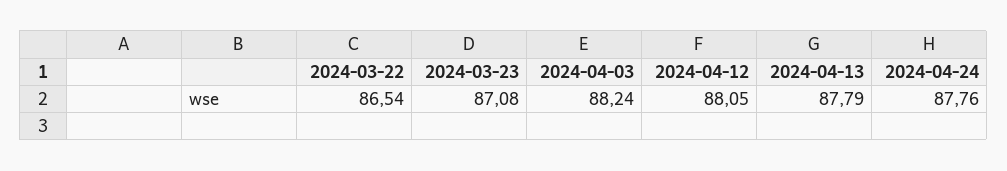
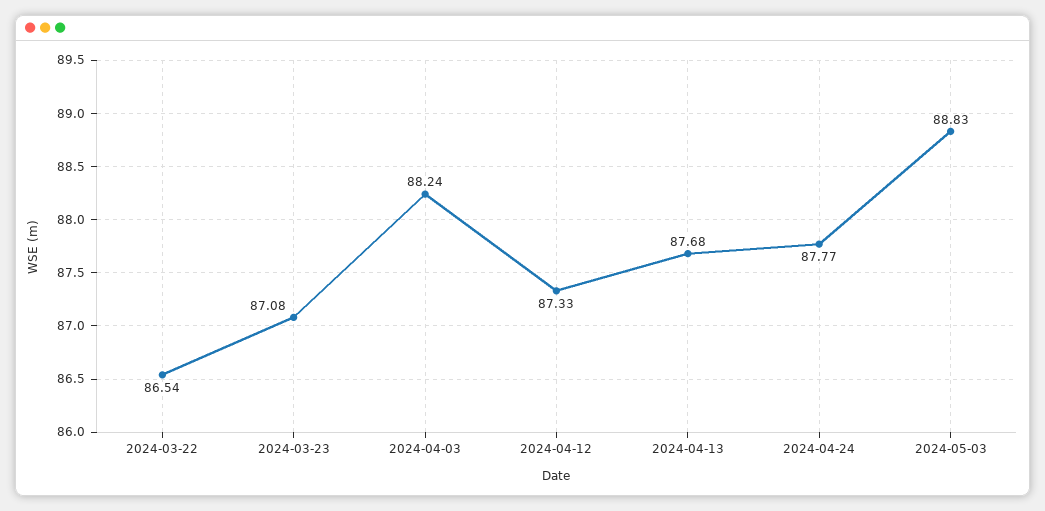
2024-04-12: 88.05 -> 87.33
2024-04-13: 87.79 -> 87.68
2024-04-24: 87.76 -> 87.77
2024-05-03: none -> 88.83

